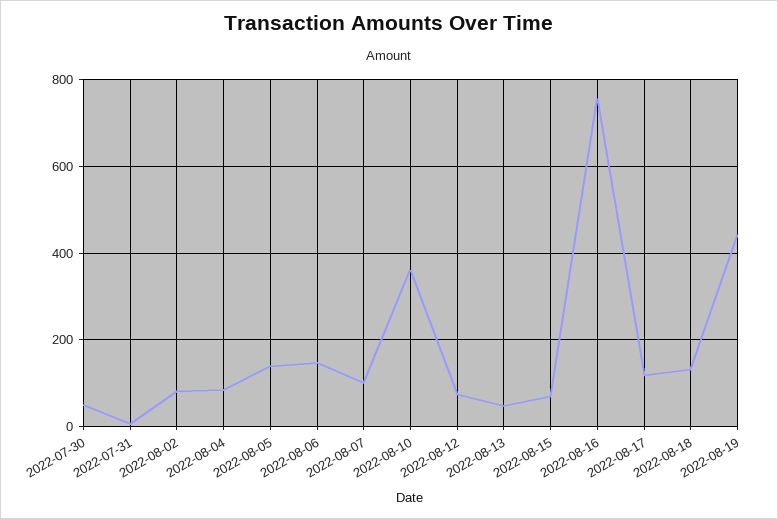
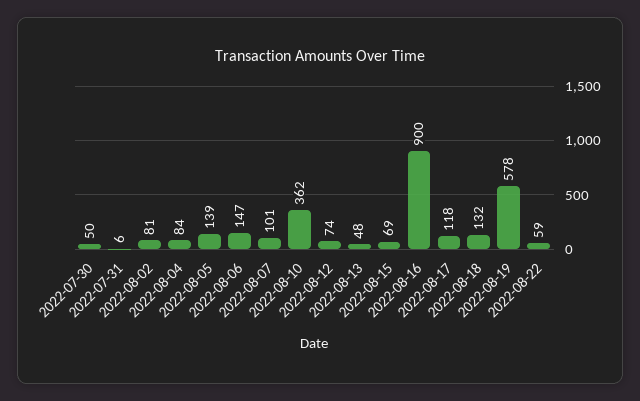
2022-08-16: 760 -> 900
2022-08-19: 440 -> 578
2022-08-22: none -> 59

